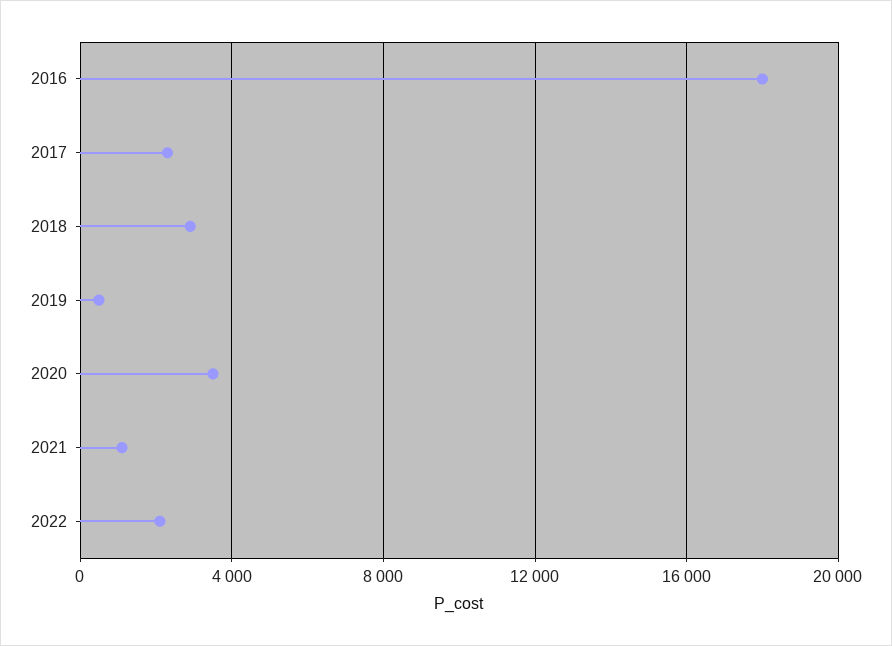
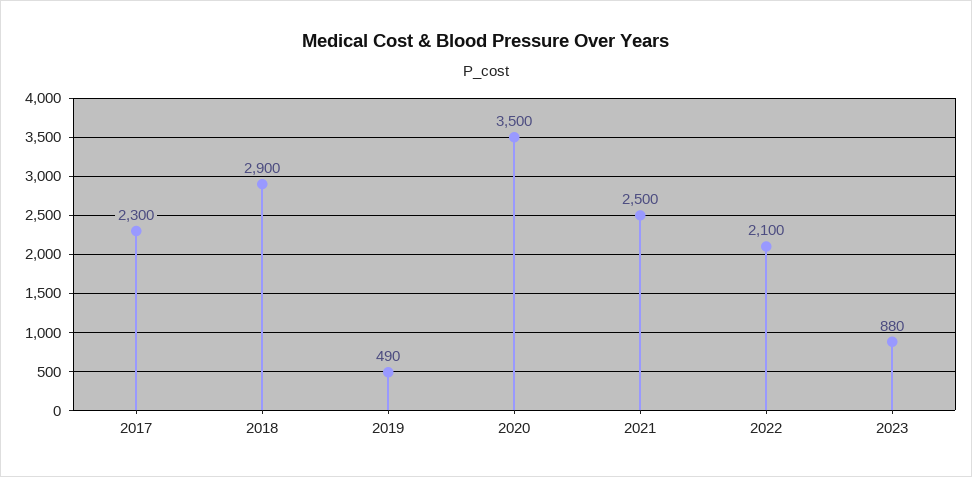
2016: 18000 -> none
2021: 1000 -> 2500
2023: none -> 880

